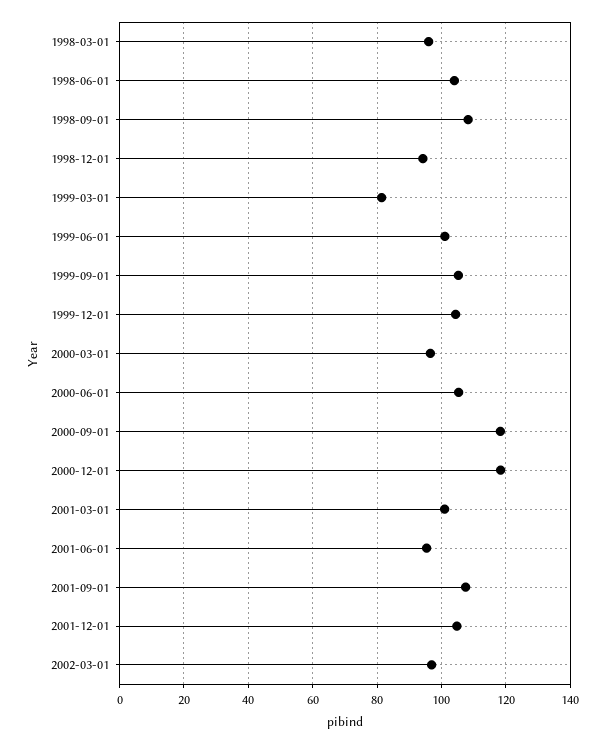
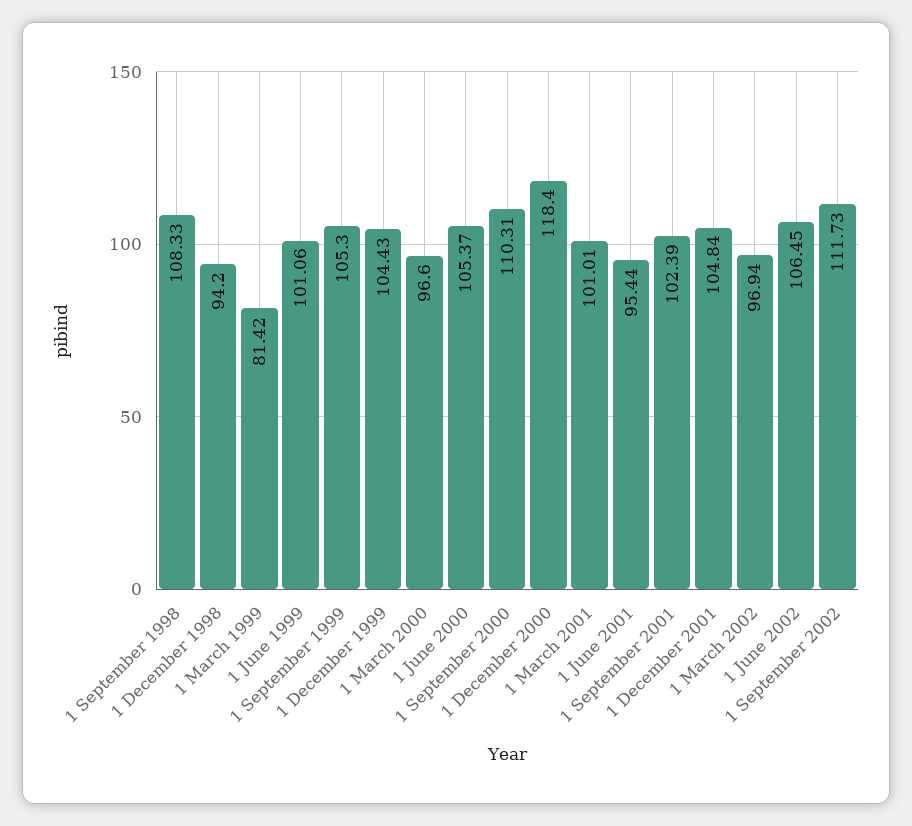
1998-03-01: 96 -> none
1998-06-01: 104 -> none
2000-09-01: 118 -> 110.31
2001-09-01: 108 -> 102.39
1 June 2002: none -> 106.45
1 September 2002: none -> 111.73

